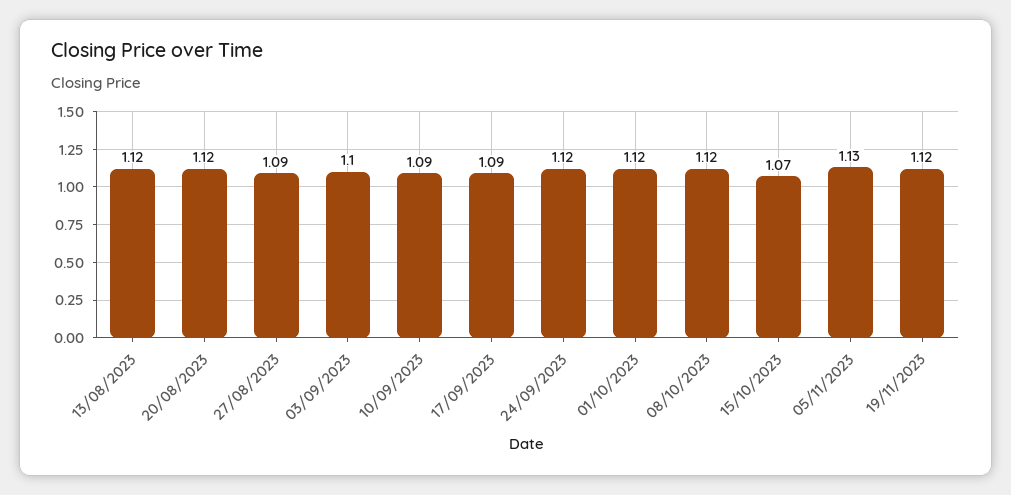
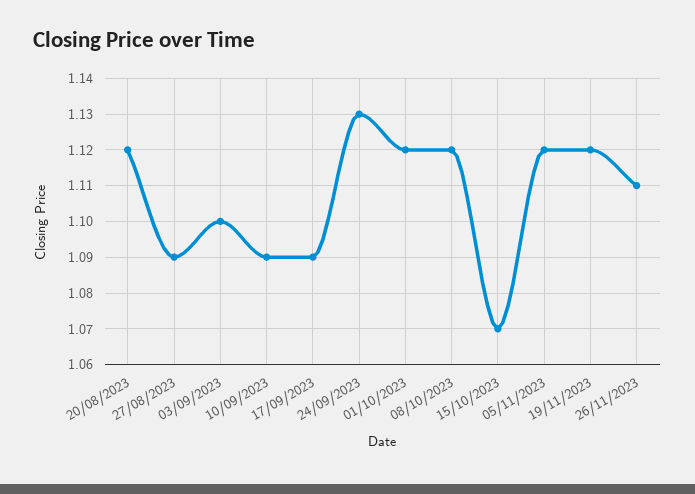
13/08/2023: 1.12 -> none
24/09/2023: 1.12 -> 1.13
05/11/2023: 1.13 -> 1.12
26/11/2023: none -> 1.11

